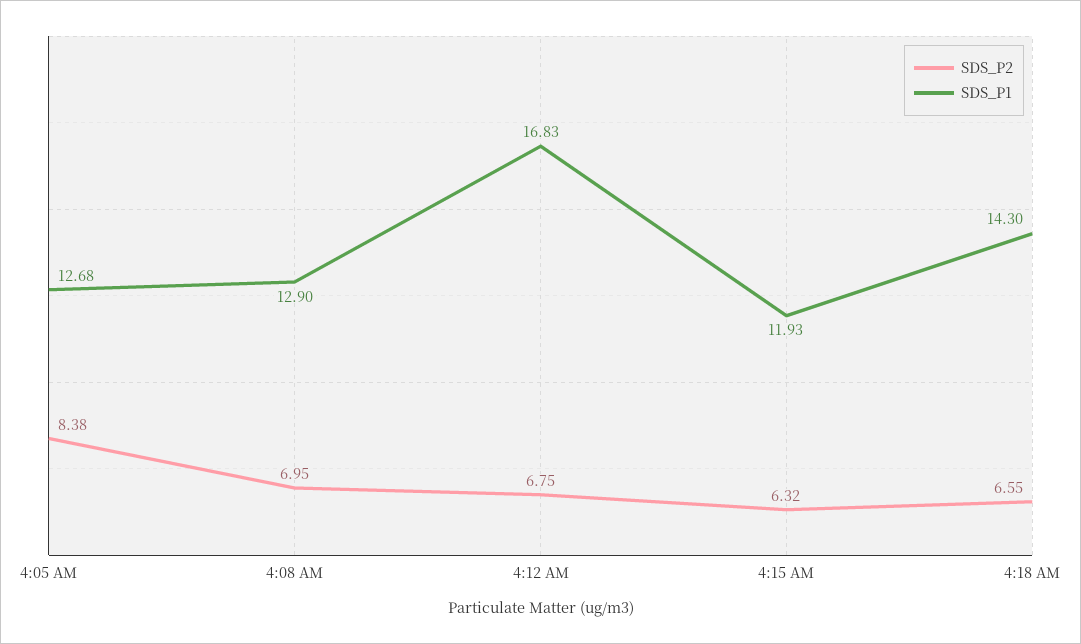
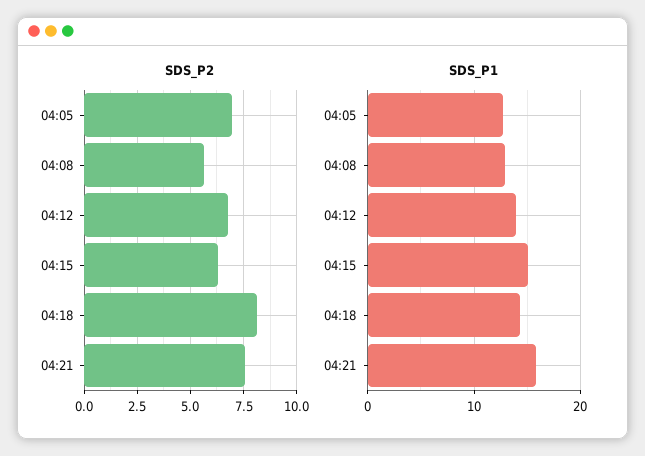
SDS_P2, 4:05 AM: 8.38 -> 7
SDS_P2, 4:08 AM: 6.95 -> 5.5
SDS_P1, 4:12 AM: 16.83 -> 14
SDS_P1, 4:15 AM: 11.93 -> 15
SDS_P2, 4:18 AM: 6.55 -> 8
SDS_P2, 04:21: none -> 7.5
SDS_P1, 04:21: none -> 16

